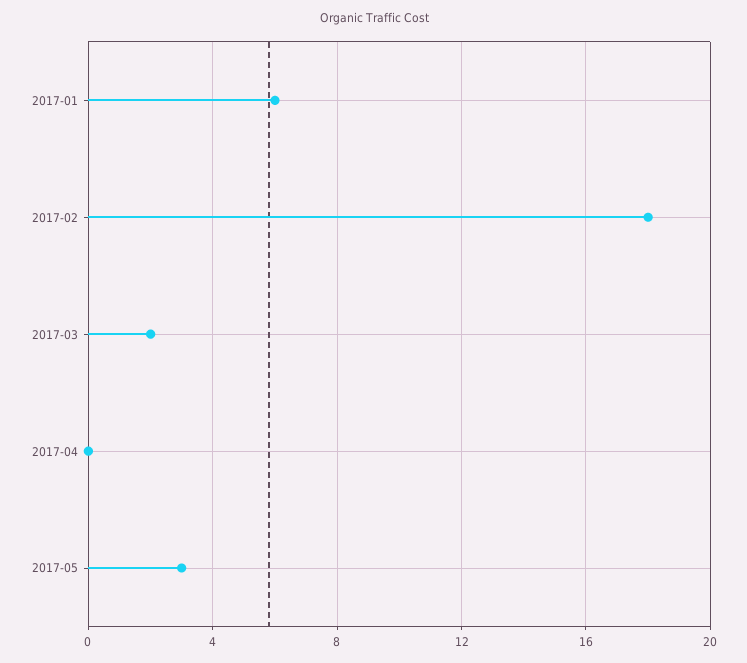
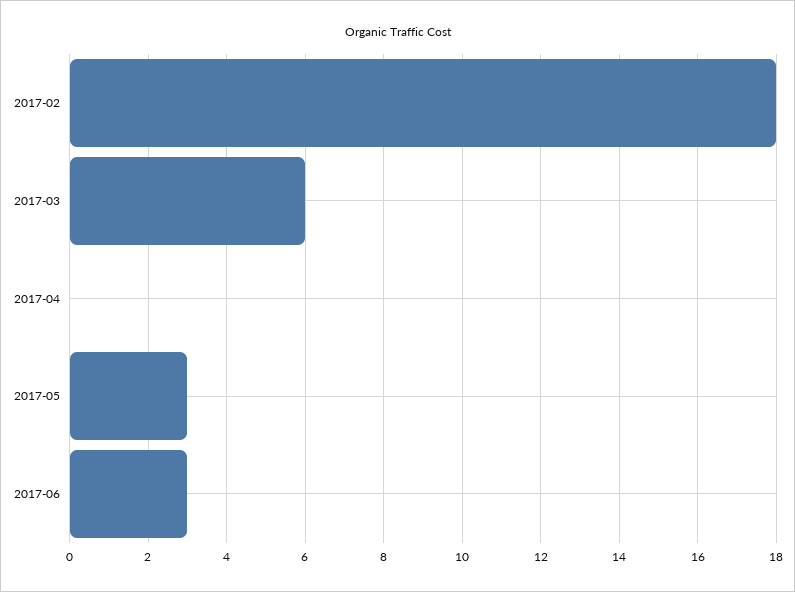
2017-01: 6 -> none
2017-03: 2 -> 6
2017-06: none -> 3

